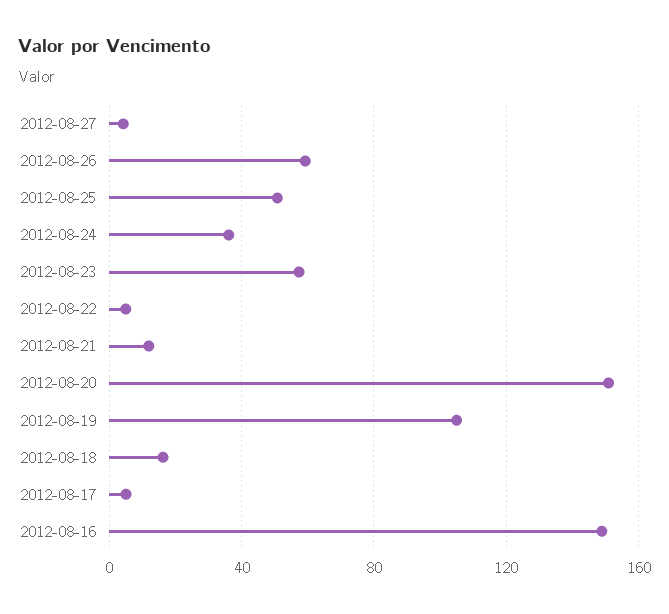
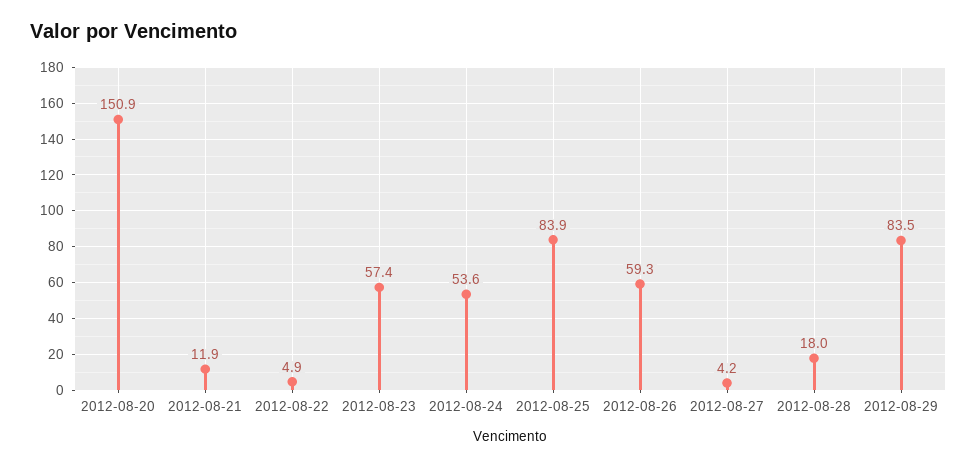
2012-08-25: 50 -> 83.9
2012-08-24: 35 -> 53.6
2012-08-19: 105 -> none
2012-08-18: 15 -> none
2012-08-17: 5 -> none
2012-08-16: 150 -> none
2012-08-28: none -> 18
2012-08-29: none -> 83.5

